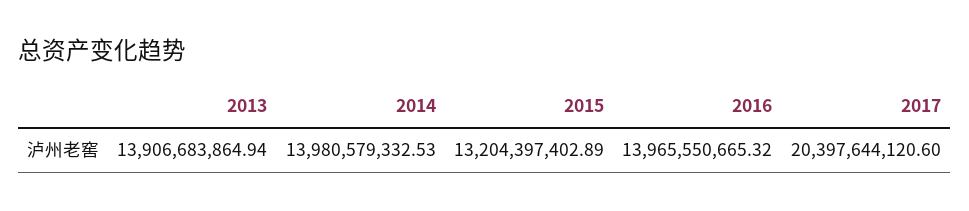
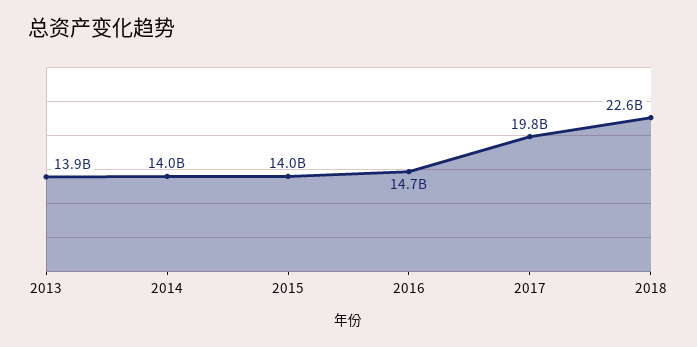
2015: 13204397402.89 -> 14000000000
2016: 13965550665.32 -> 14700000000
2017: 20397644120.6 -> 19800000000
2018: none -> 22600000000

